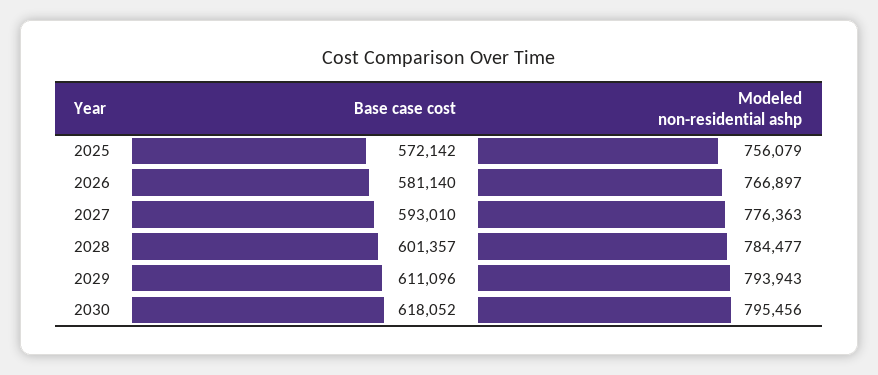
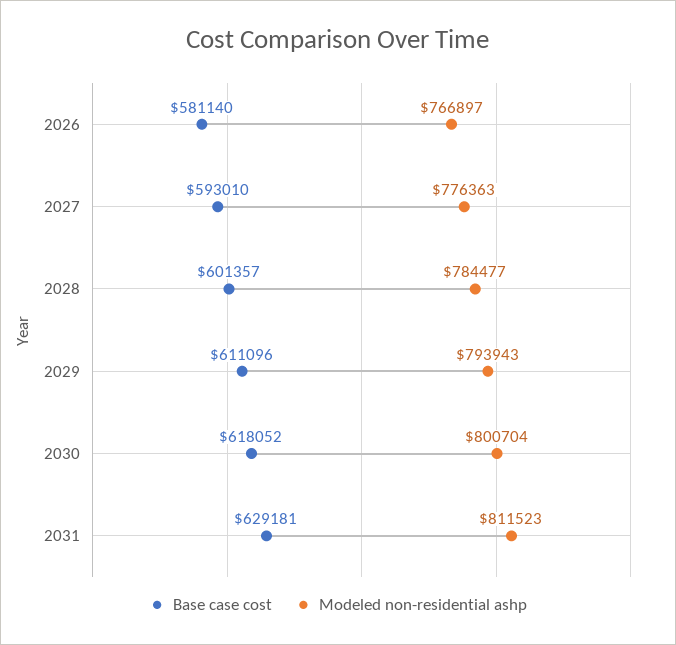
Base case cost, 2025: 572142 -> none
Modeled non-residential ashp, 2025: 756079 -> none
Modeled non-residential ashp, 2030: 795456 -> 800704
Base case cost, 2031: none -> 629181
Modeled non-residential ashp, 2031: none -> 811523

